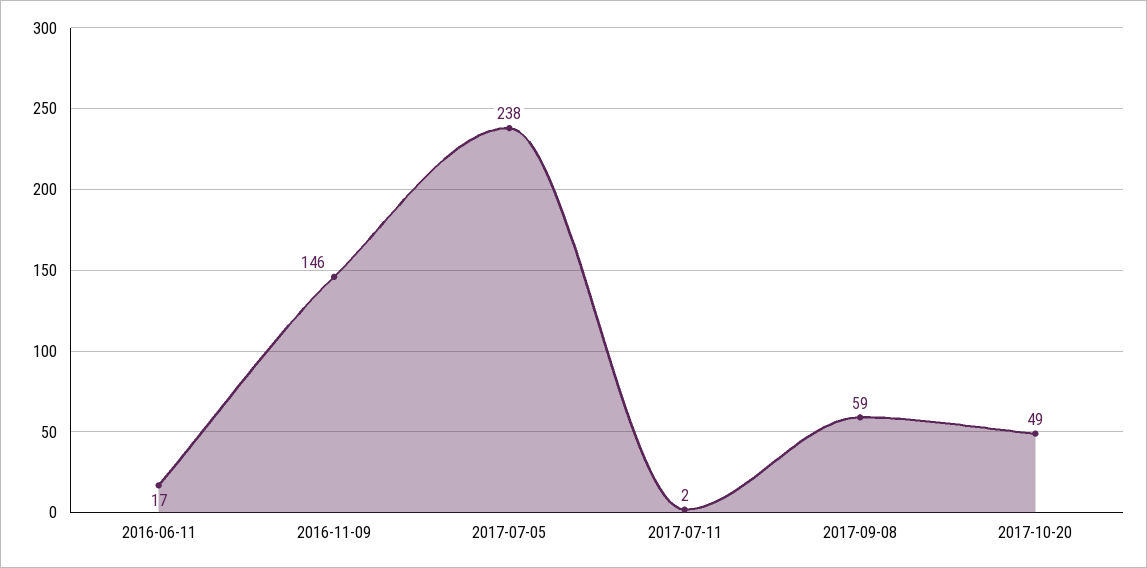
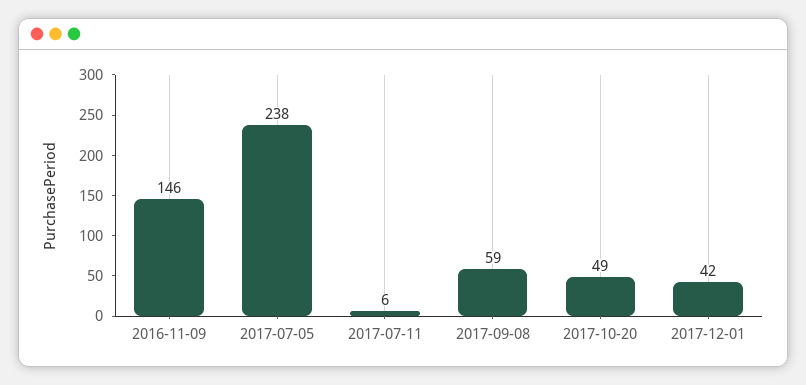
2016-06-11: 17 -> none
2017-07-11: 2 -> 6
2017-12-01: none -> 42

